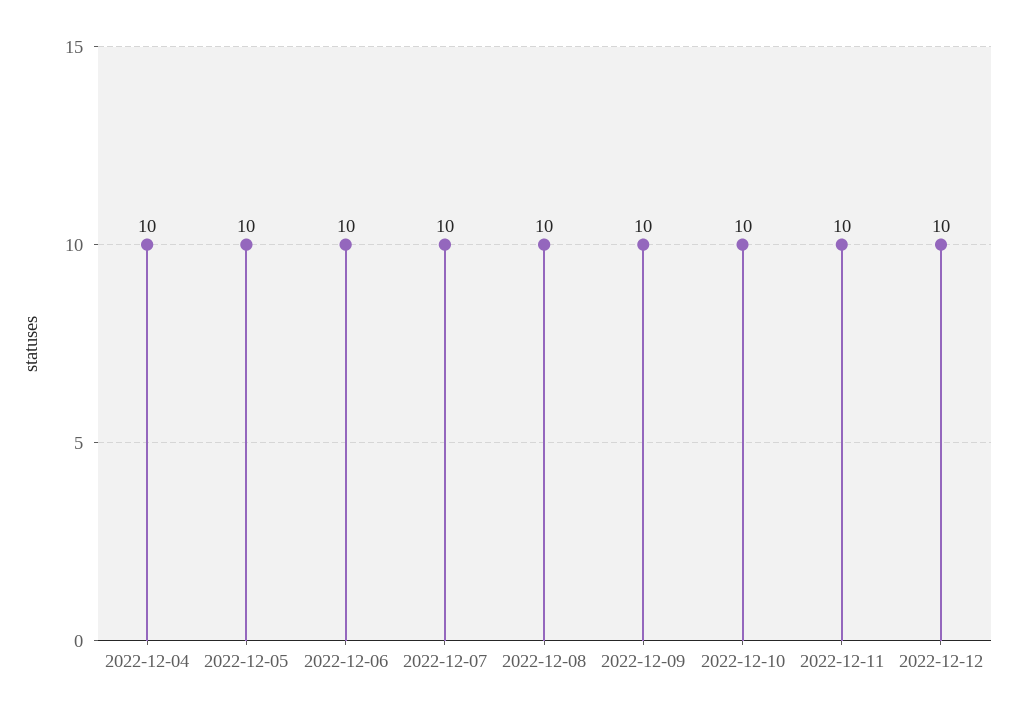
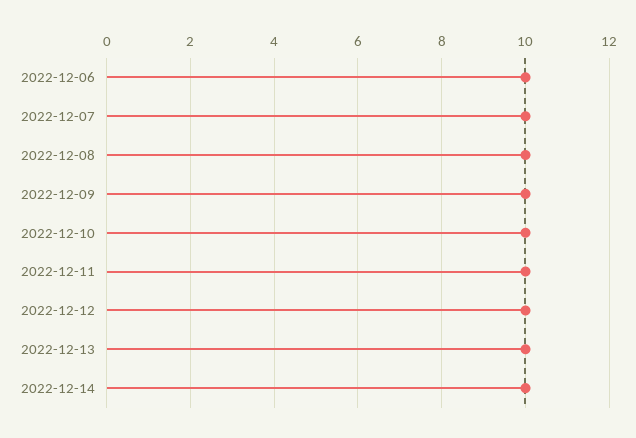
2022-12-04: 10 -> none
2022-12-05: 10 -> none
2022-12-13: none -> 10
2022-12-14: none -> 10

